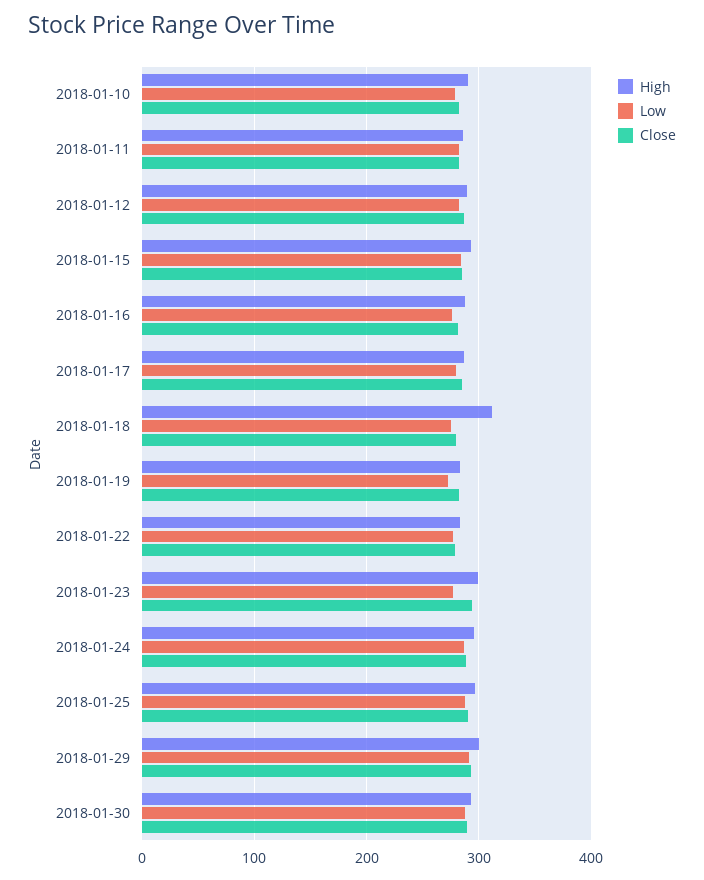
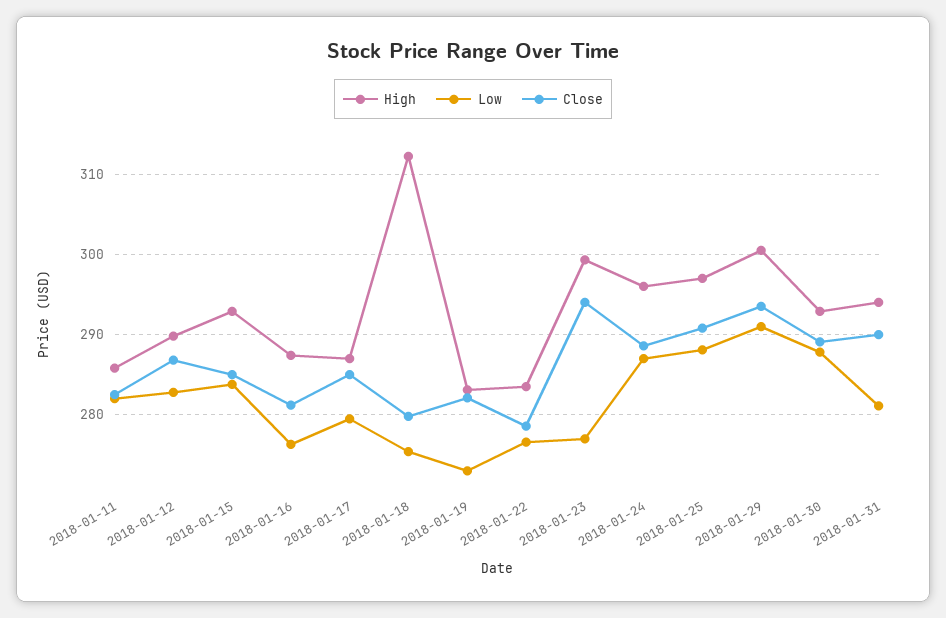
High, 2018-01-10: 290 -> none
Low, 2018-01-10: 280 -> none
Close, 2018-01-10: 280 -> none
High, 2018-01-31: none -> 294
Low, 2018-01-31: none -> 281
Close, 2018-01-31: none -> 290

